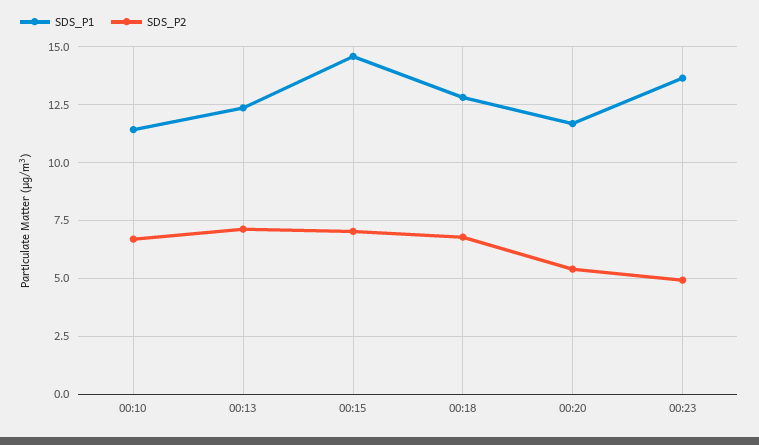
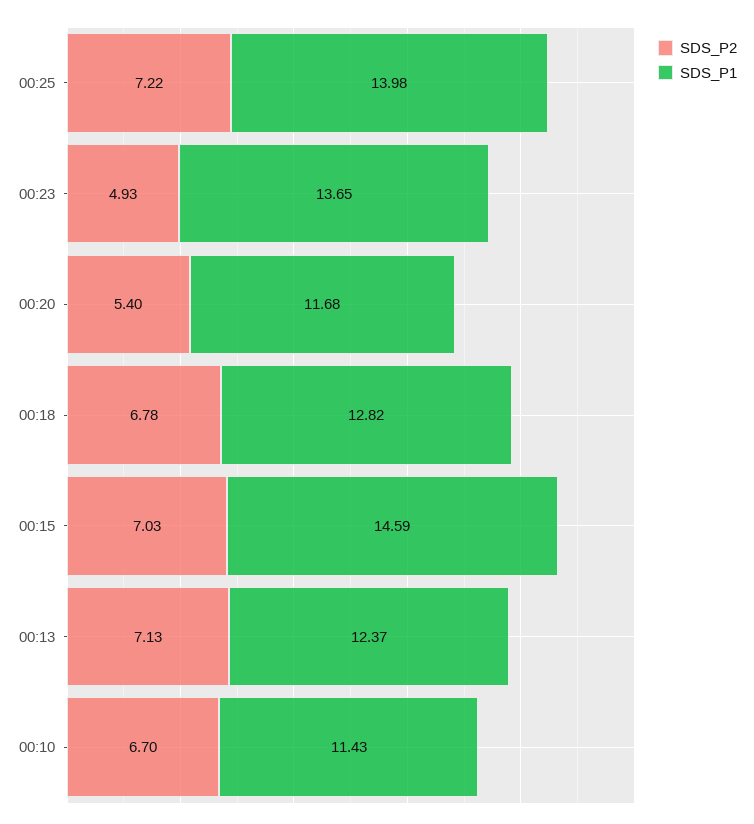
SDS_P2, 00:25: none -> 7.22
SDS_P1, 00:25: none -> 13.98

